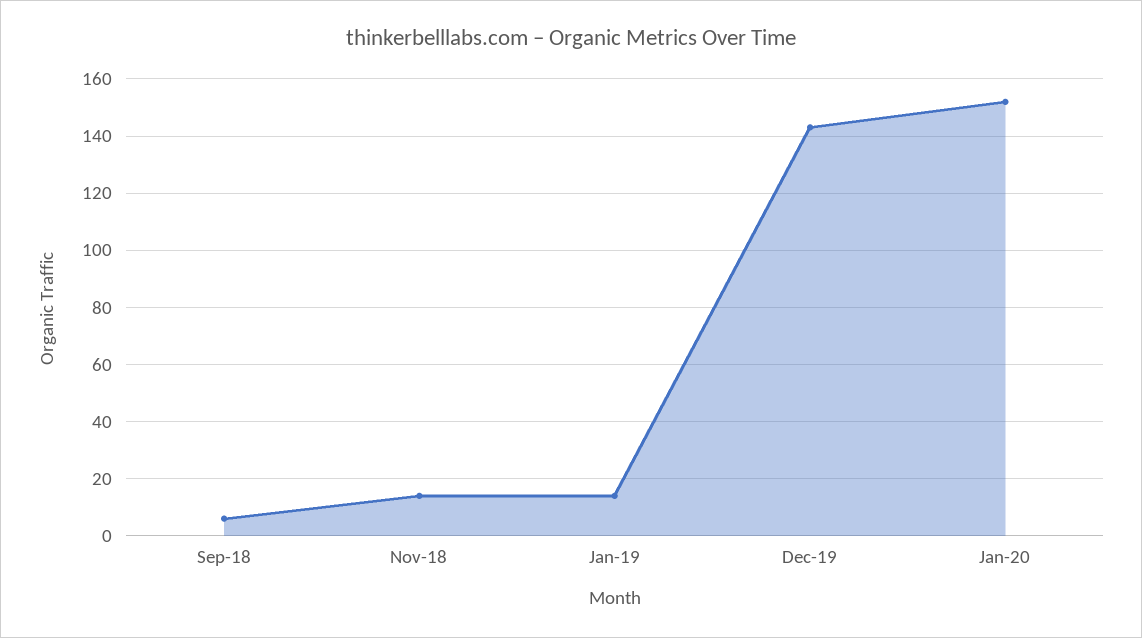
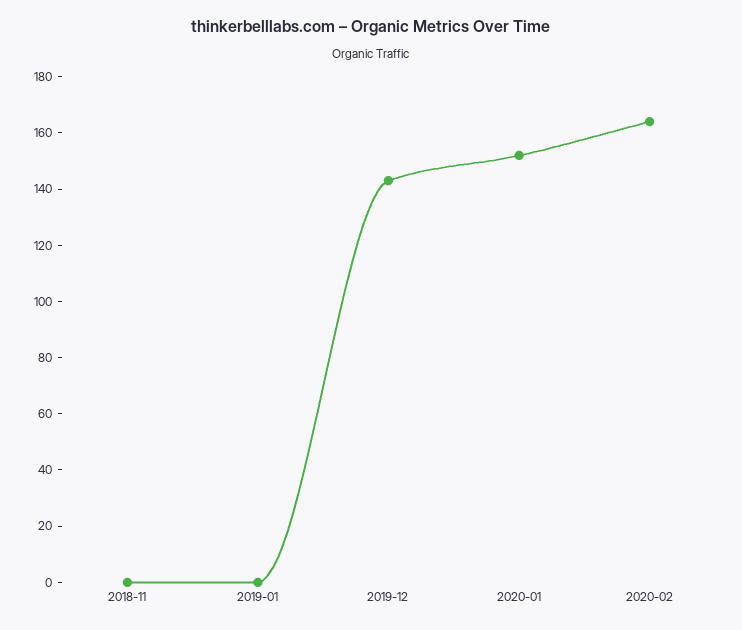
Sep-18: 5 -> none
Nov-18: 15 -> 0
Jan-19: 15 -> 0
2020-02: none -> 165

